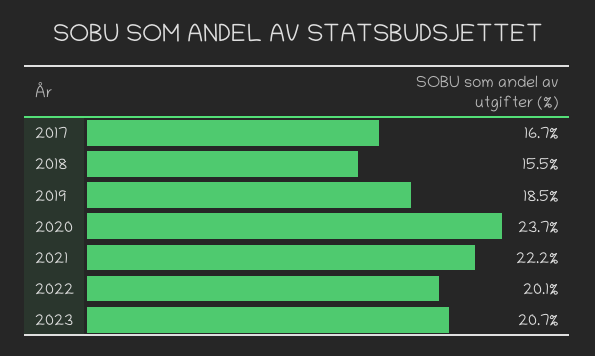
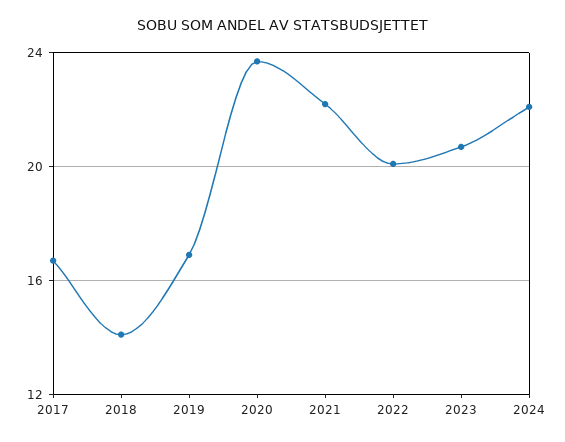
2018: 15.5 -> 14
2019: 18.5 -> 17
2024: none -> 22

